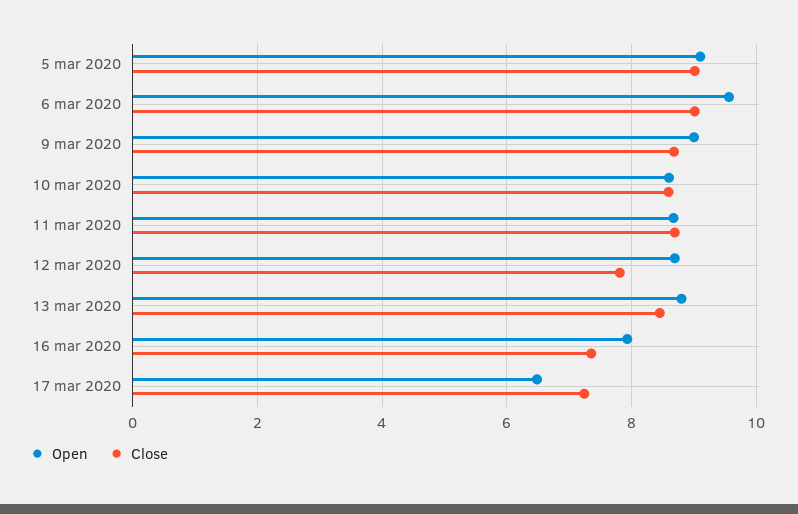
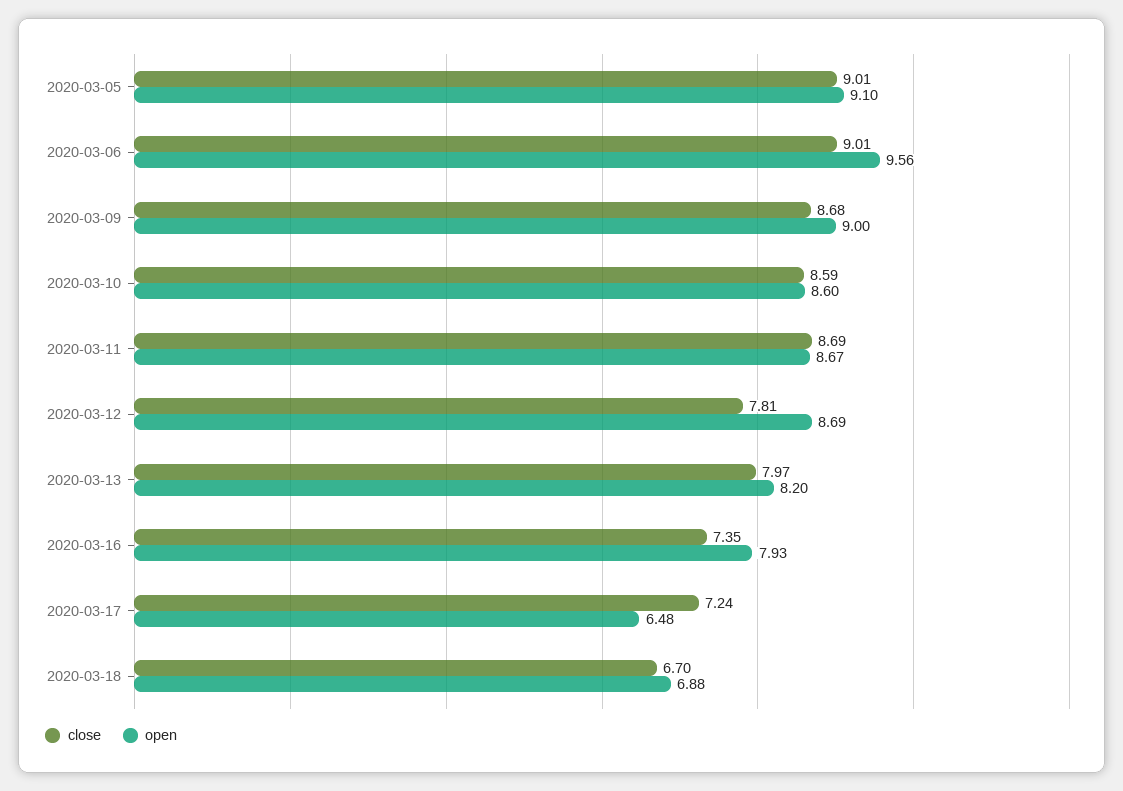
Open, 13 mar 2020: 8.8 -> 8.2
Close, 13 mar 2020: 8.4 -> 7.97
Close, 2020-03-18: none -> 6.7
Open, 2020-03-18: none -> 6.88

